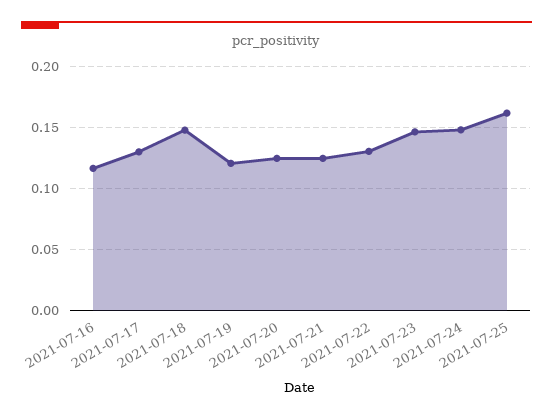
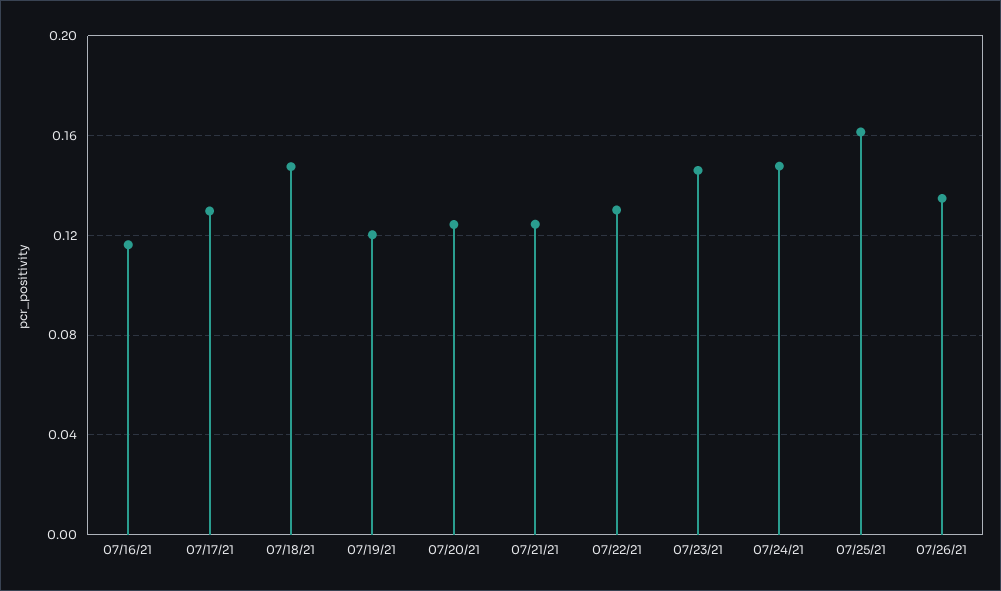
07/26/21: none -> 0.135

